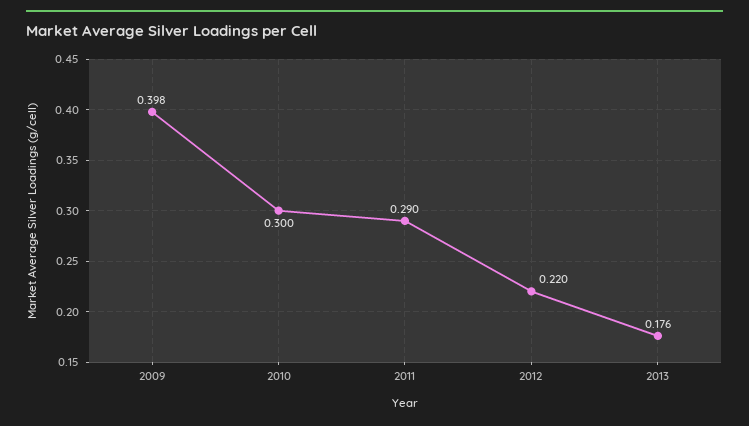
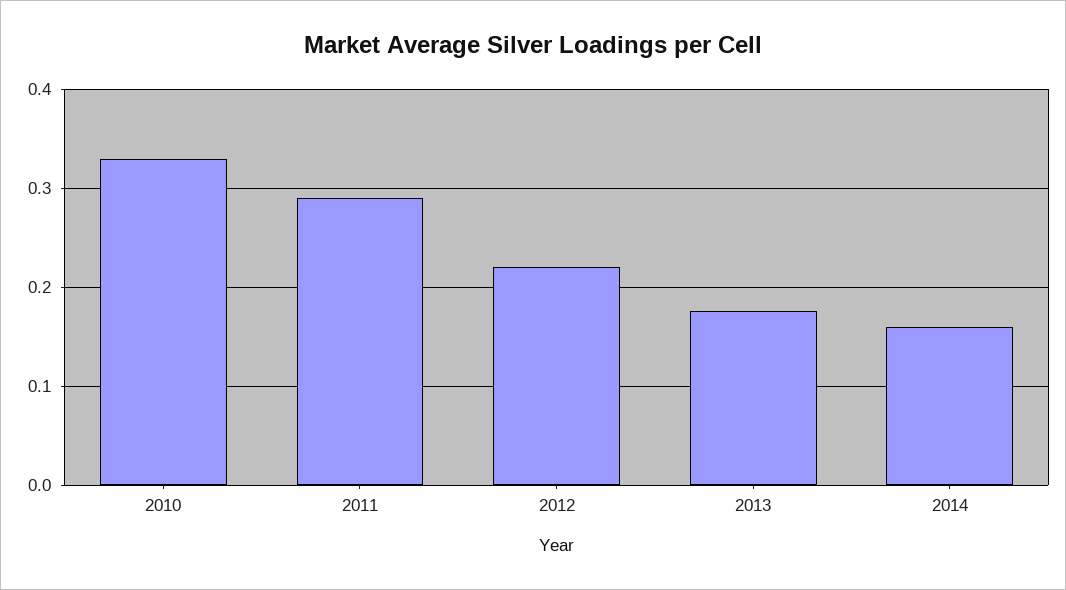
2009: 0.398 -> none
2010: 0.3 -> 0.33
2014: none -> 0.16

